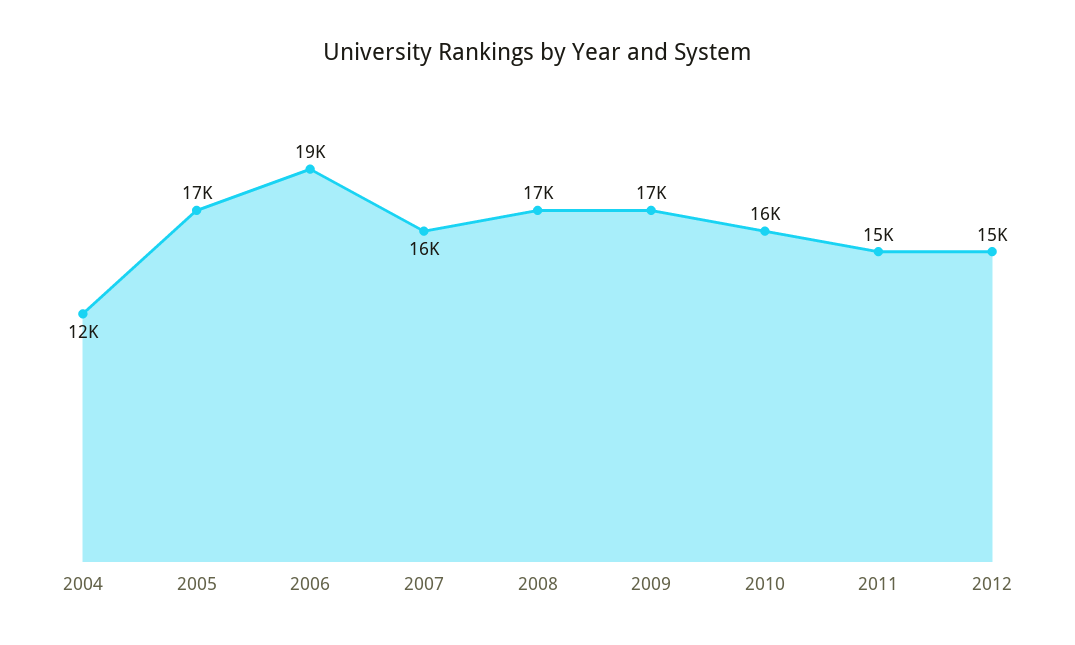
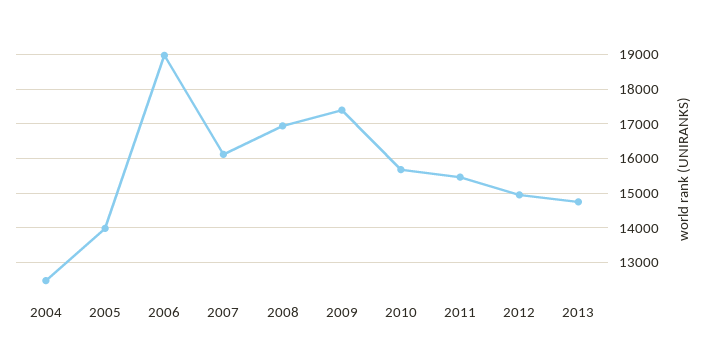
2005: 17000 -> 14000
2013: none -> 14800

